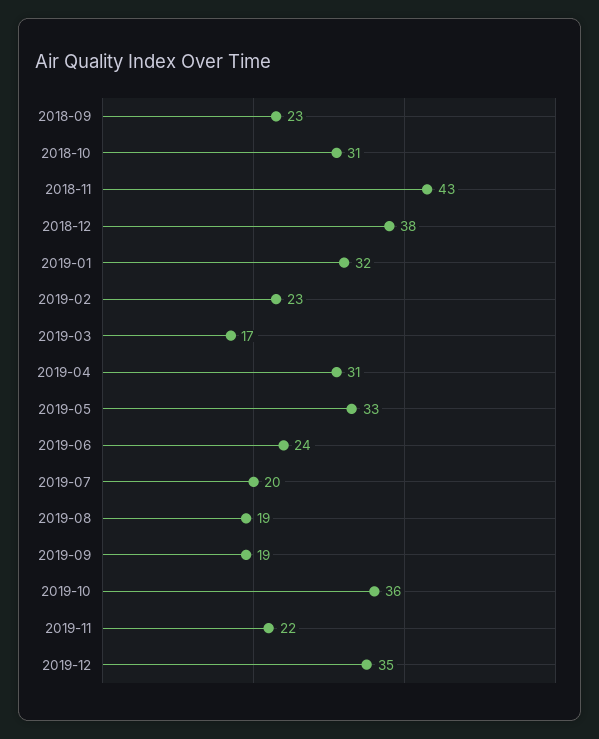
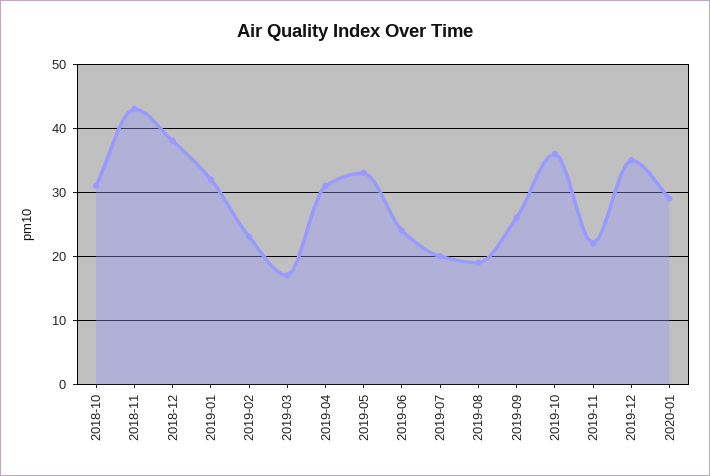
2018-09: 23 -> none
2019-09: 19 -> 26
2020-01: none -> 29

